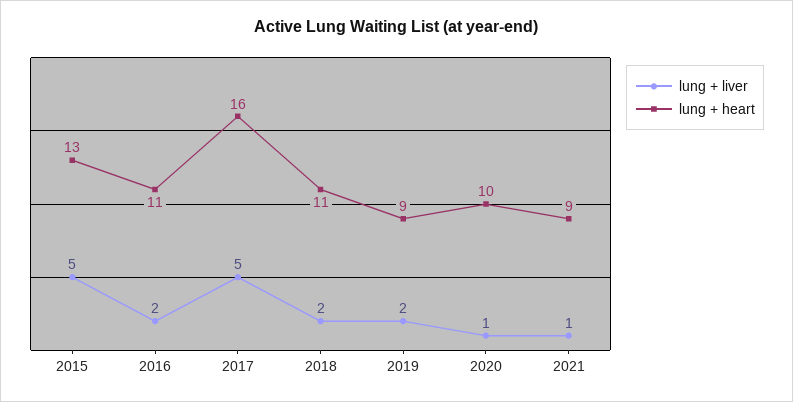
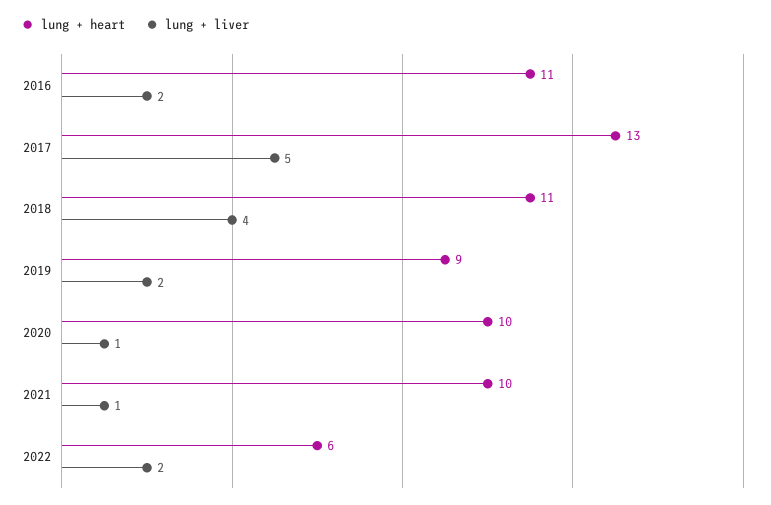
lung + liver, 2015: 5 -> none
lung + heart, 2015: 13 -> none
lung + heart, 2017: 16 -> 13
lung + liver, 2018: 2 -> 4
lung + heart, 2021: 9 -> 10
lung + heart, 2022: none -> 6
lung + liver, 2022: none -> 2

